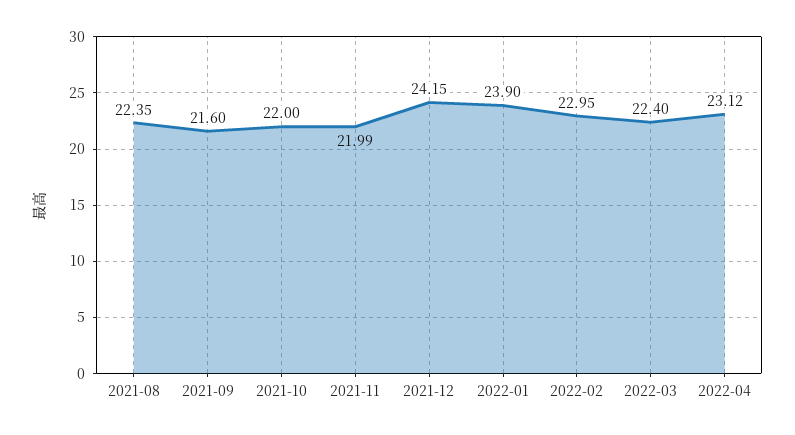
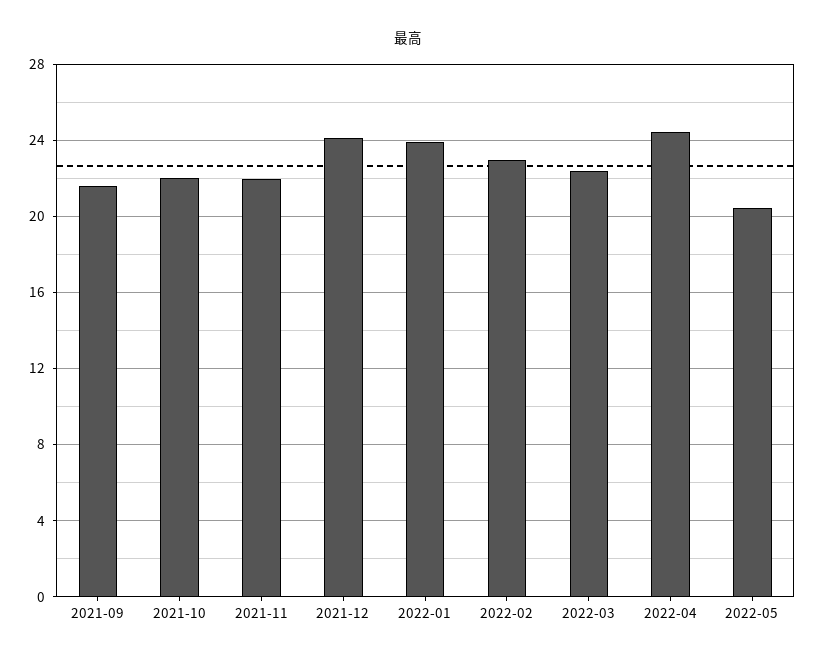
2021-08: 22.35 -> none
2022-04: 23.12 -> 24.5
2022-05: none -> 20.5

